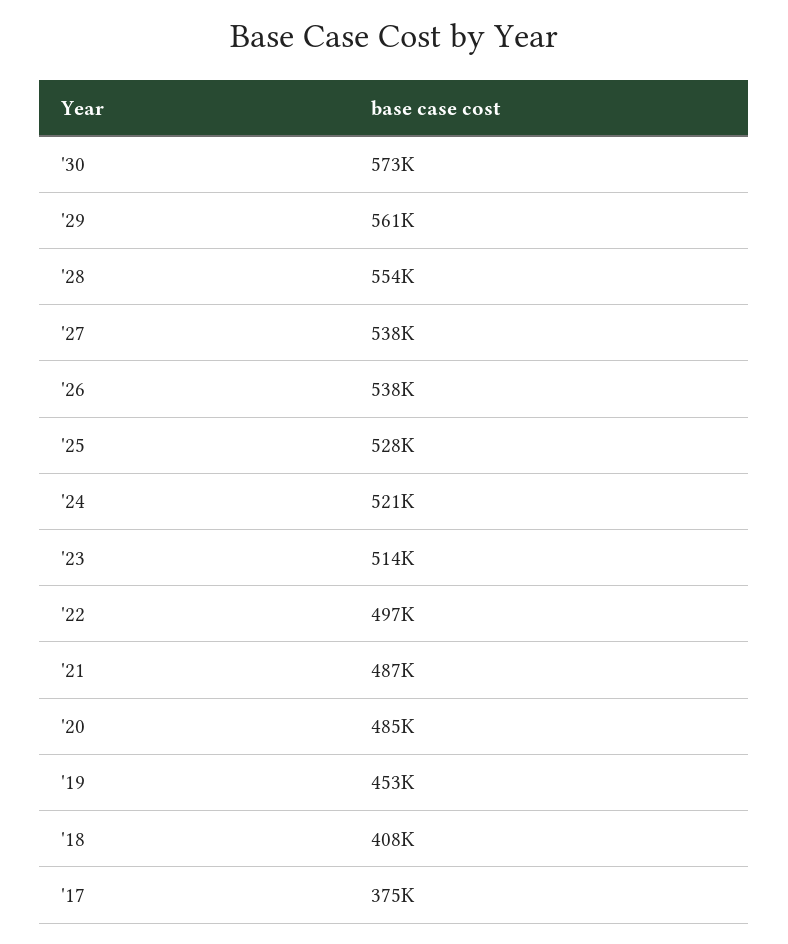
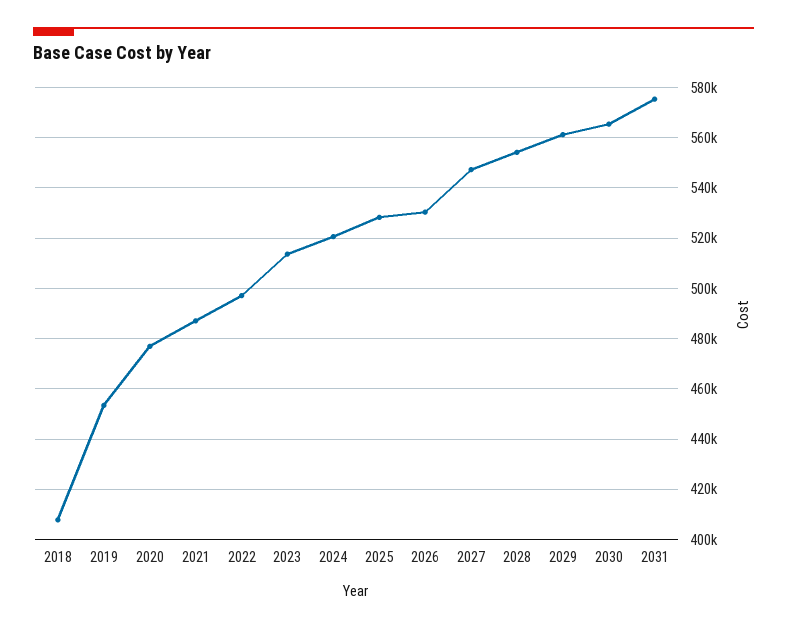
'30: 573000 -> 565000
'27: 538000 -> 547500
'26: 538000 -> 530000
'20: 485000 -> 477500
'17: 375000 -> none
2031: none -> 575000

